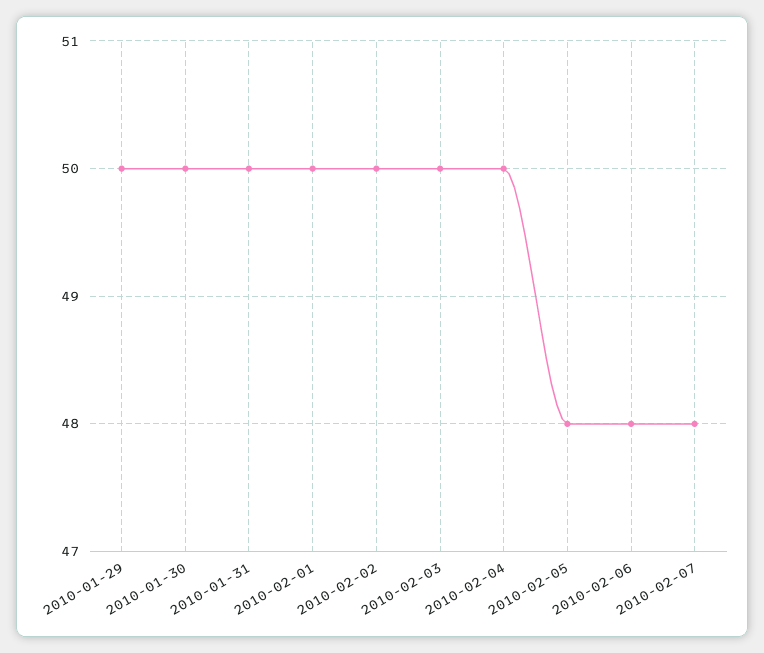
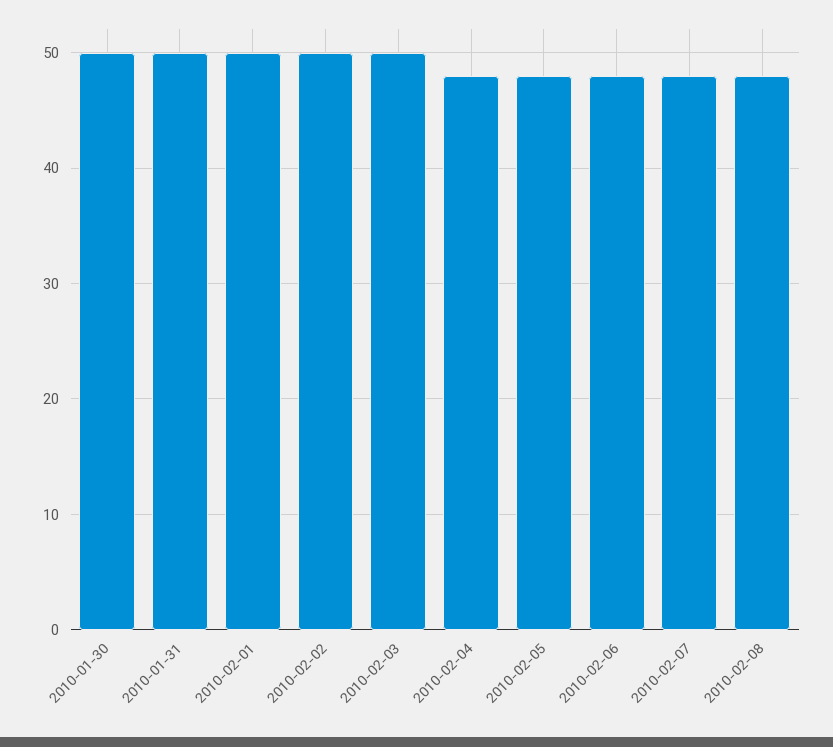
2010-01-29: 50 -> none
2010-02-04: 50 -> 48
2010-02-08: none -> 48

